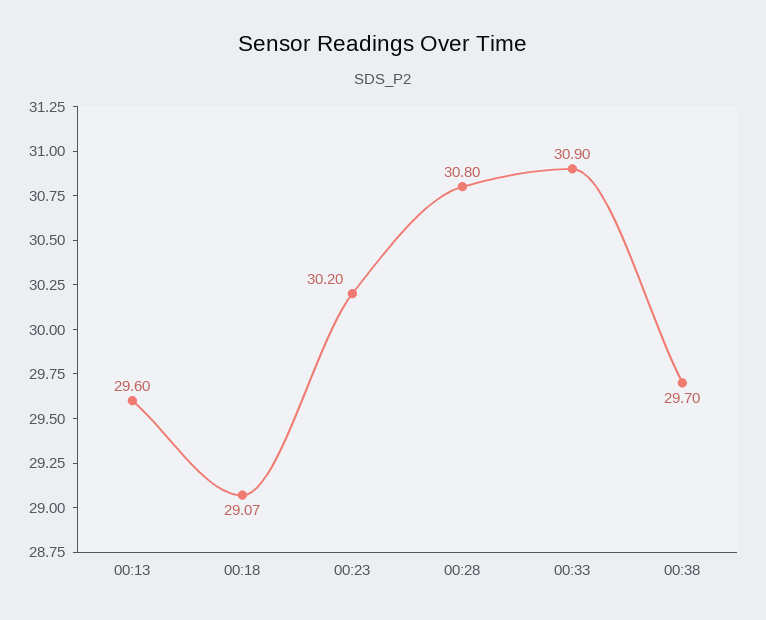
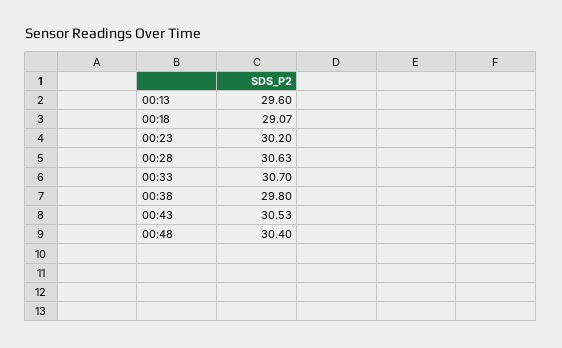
00:28: 30.8 -> 30.63
00:33: 30.9 -> 30.7
00:38: 29.7 -> 29.8
00:43: none -> 30.53
00:48: none -> 30.4

